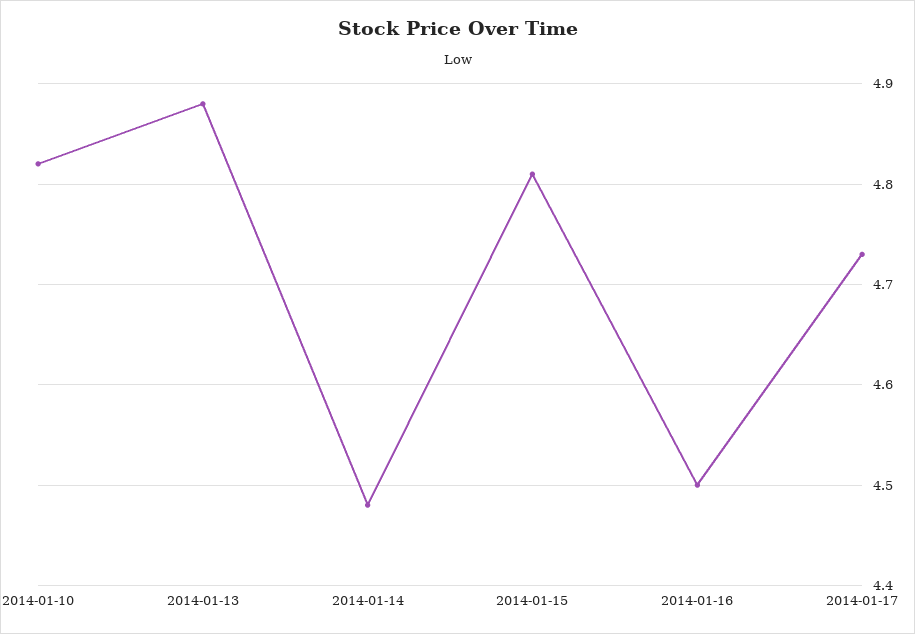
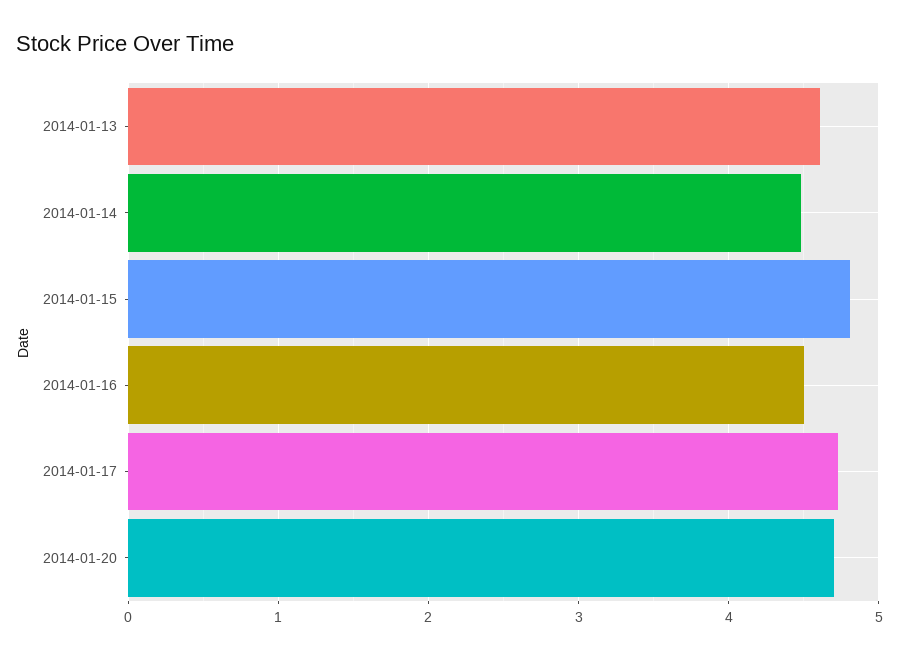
2014-01-10: 4.82 -> none
2014-01-13: 4.88 -> 4.6
2014-01-20: none -> 4.7

